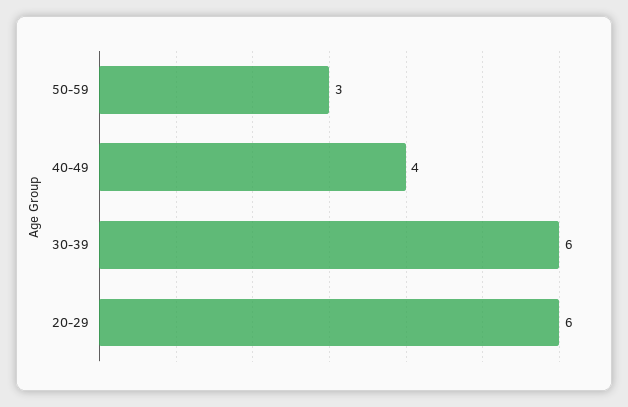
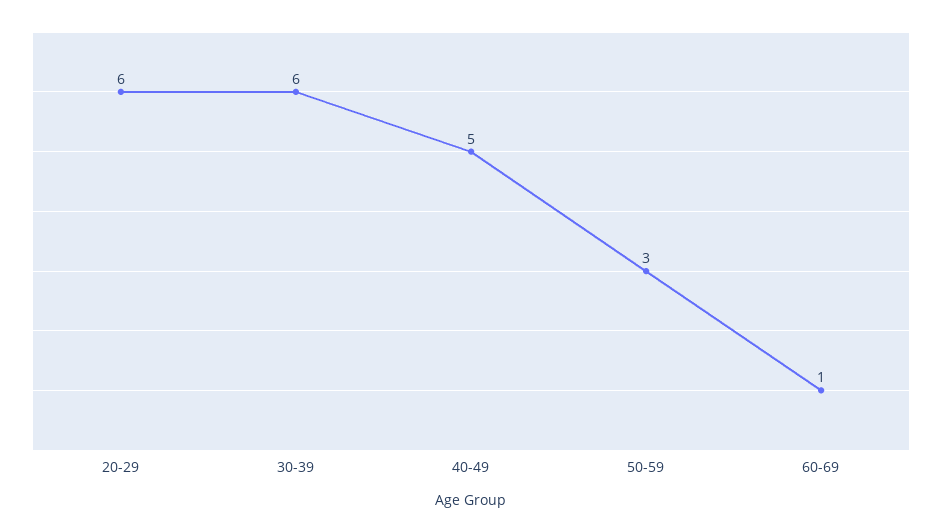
40-49: 4 -> 5
60-69: none -> 1

